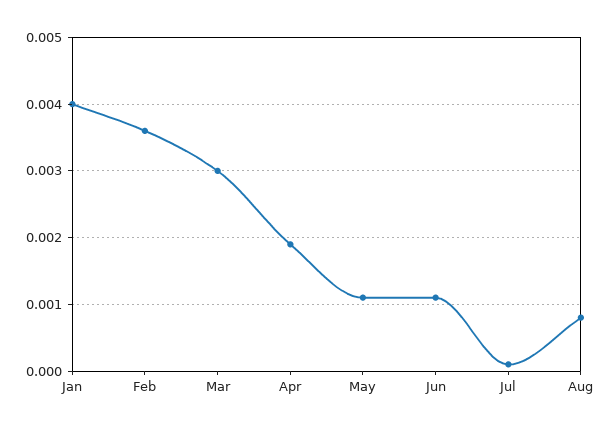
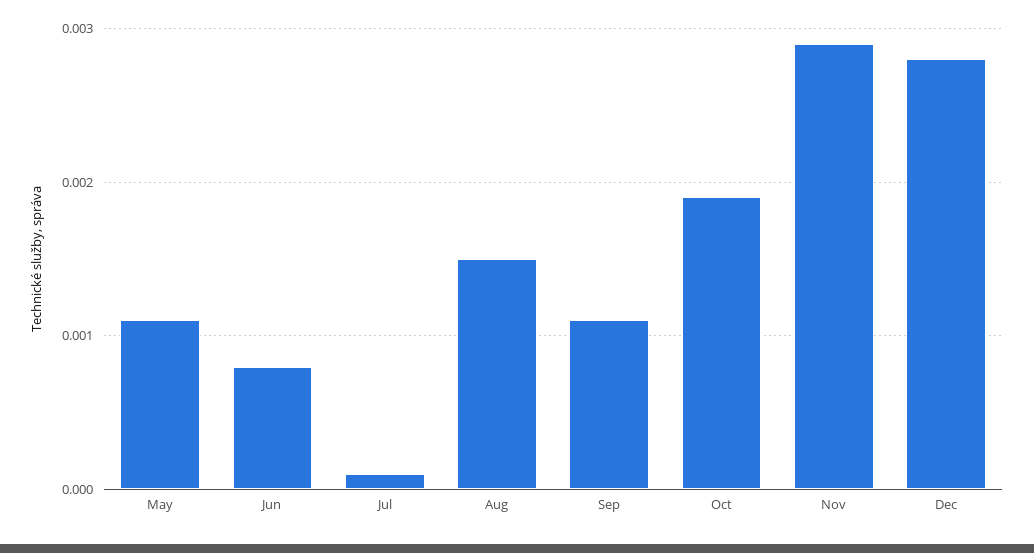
Jan: 0.004 -> none
Feb: 0.0036 -> none
Mar: 0.003 -> none
Apr: 0.0019 -> none
Jun: 0.0011 -> 0.0008
Aug: 0.0008 -> 0.0015
Sep: none -> 0.0011
Oct: none -> 0.0019
Nov: none -> 0.0029
Dec: none -> 0.0028

